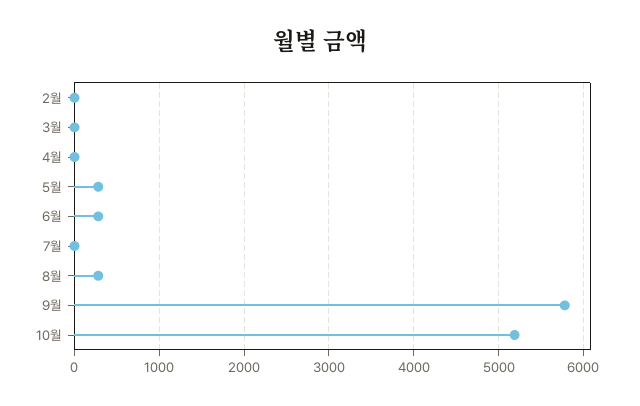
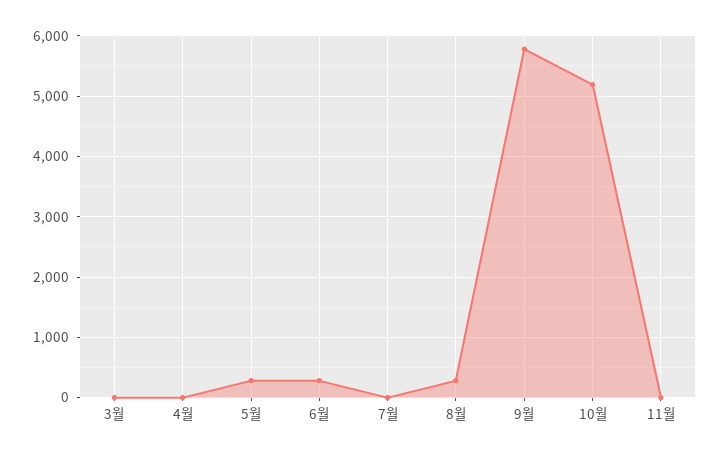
2월: 0 -> none
11월: none -> 0

